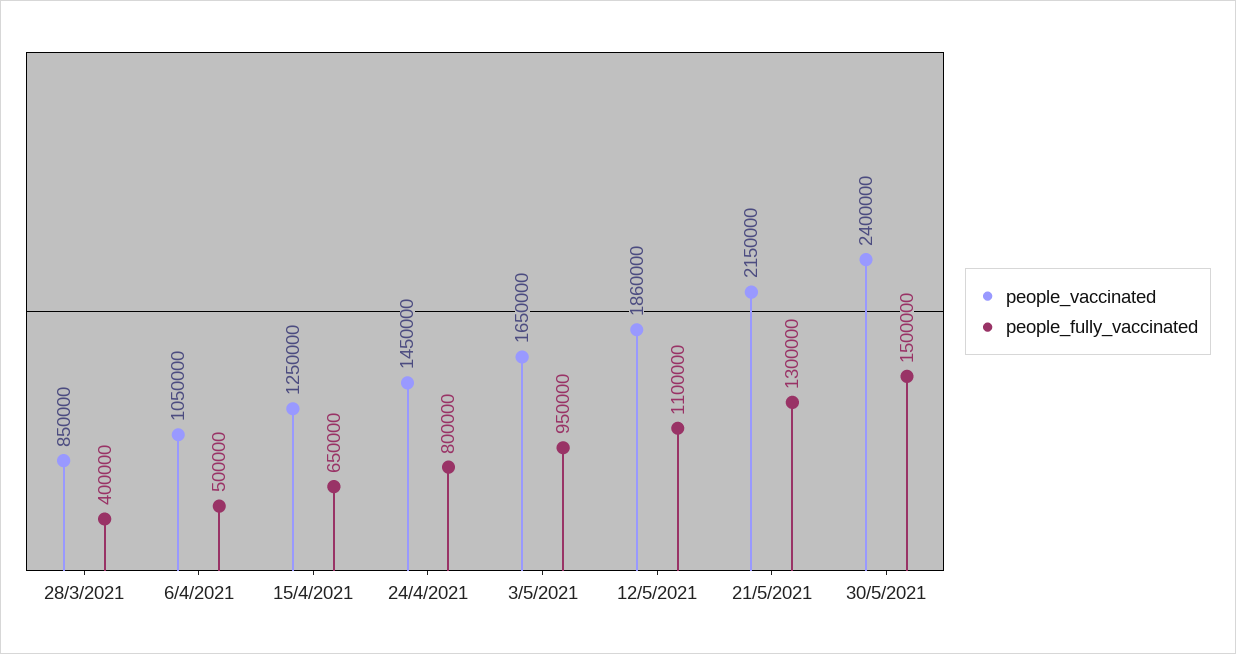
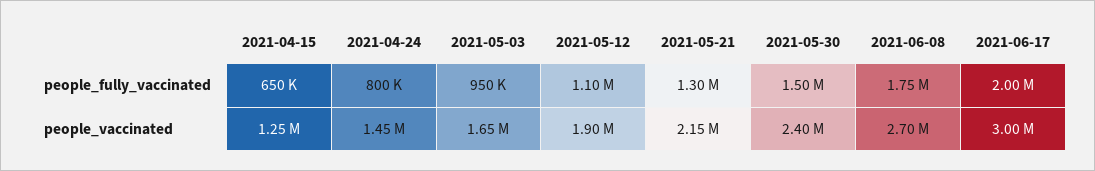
people_vaccinated, 28/3/2021: 850000 -> none
people_fully_vaccinated, 28/3/2021: 400000 -> none
people_vaccinated, 6/4/2021: 1050000 -> none
people_fully_vaccinated, 6/4/2021: 500000 -> none
people_vaccinated, 12/5/2021: 1860000 -> 1900000
people_fully_vaccinated, 2021-06-08: none -> 1750000
people_fully_vaccinated, 2021-06-17: none -> 2000000
people_vaccinated, 2021-06-08: none -> 2700000
people_vaccinated, 2021-06-17: none -> 3000000

